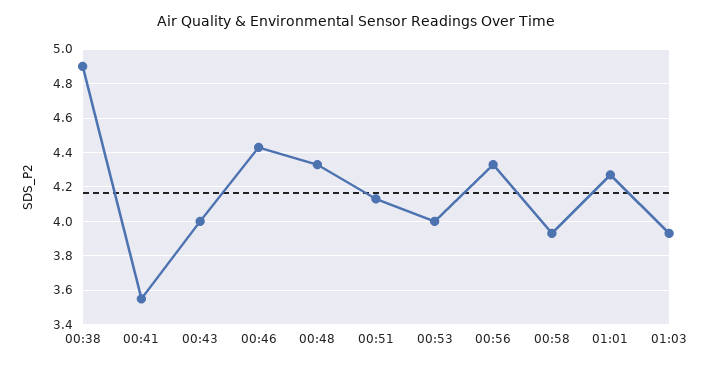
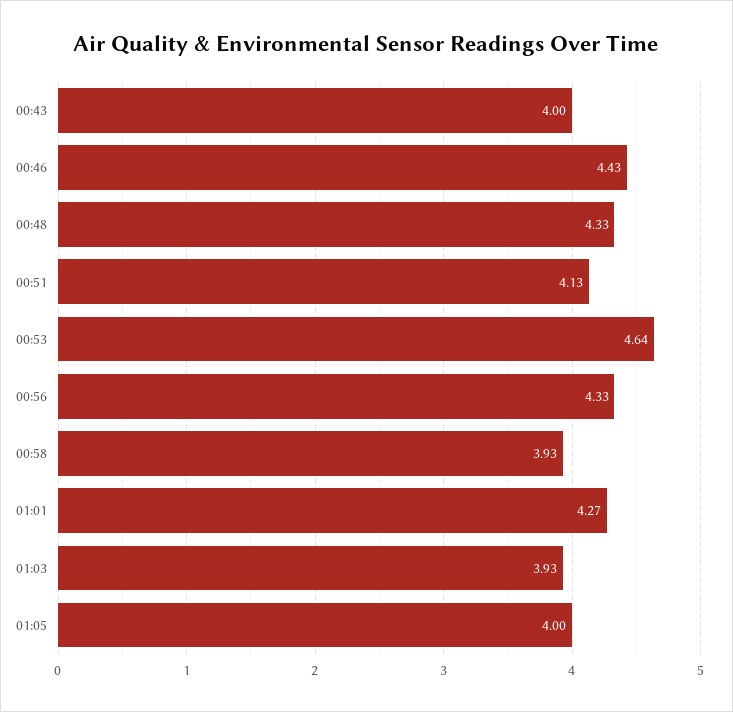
00:38: 4.9 -> none
00:41: 3.55 -> none
00:53: 4 -> 4.64
01:05: none -> 4

